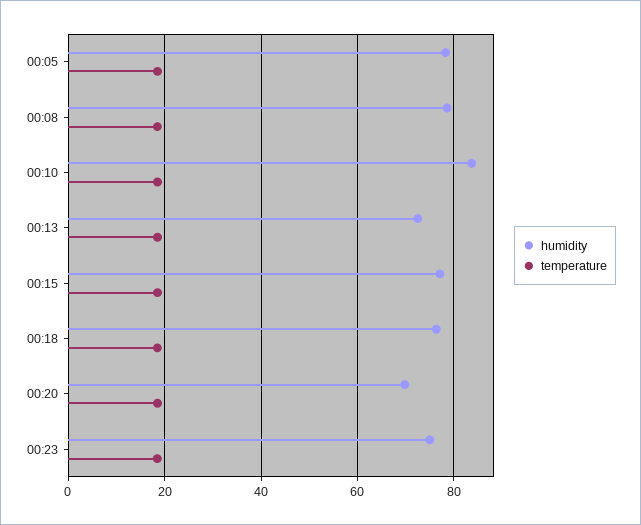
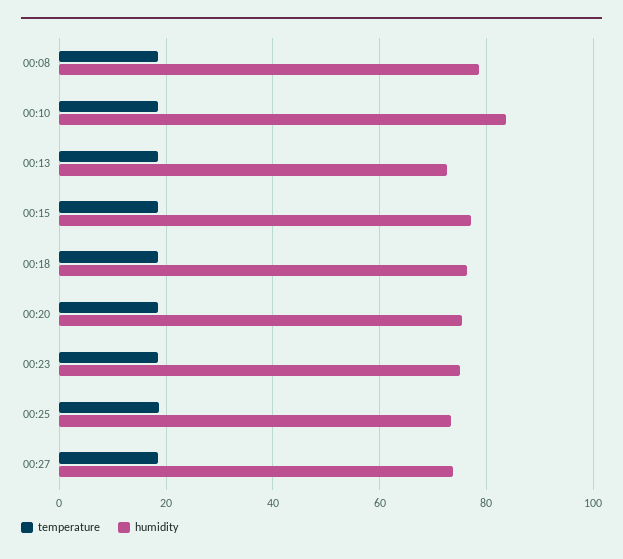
humidity, 00:05: 78 -> none
temperature, 00:05: 18 -> none
humidity, 00:20: 70 -> 76
temperature, 00:25: none -> 18
humidity, 00:25: none -> 74
temperature, 00:27: none -> 18
humidity, 00:27: none -> 74

